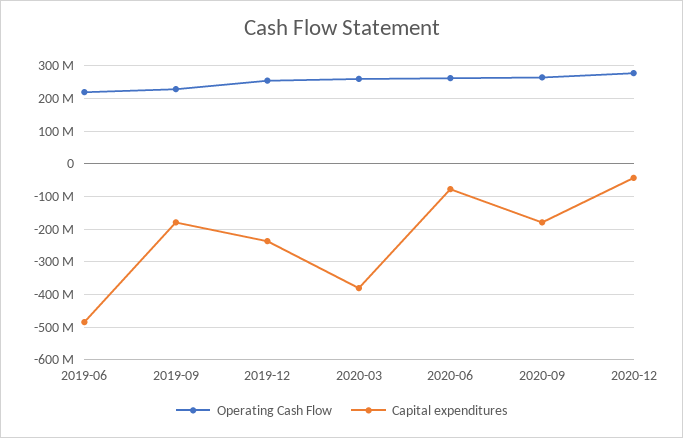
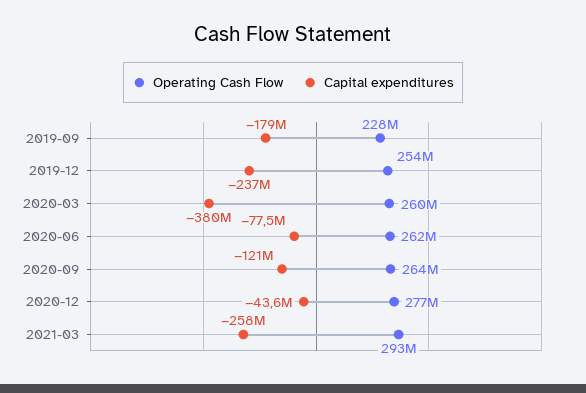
Operating Cash Flow, 2019-06: 220000000 -> none
Capital expenditures, 2019-06: -480000000 -> none
Capital expenditures, 2020-09: -180000000 -> -121000000
Operating Cash Flow, 2021-03: none -> 293000000
Capital expenditures, 2021-03: none -> -258000000

